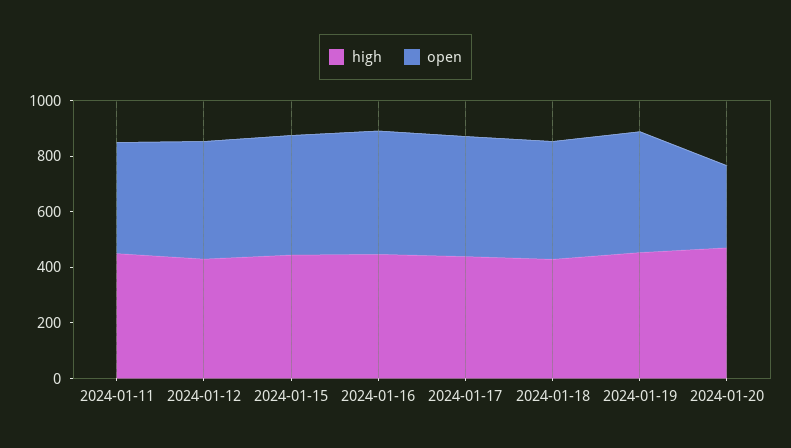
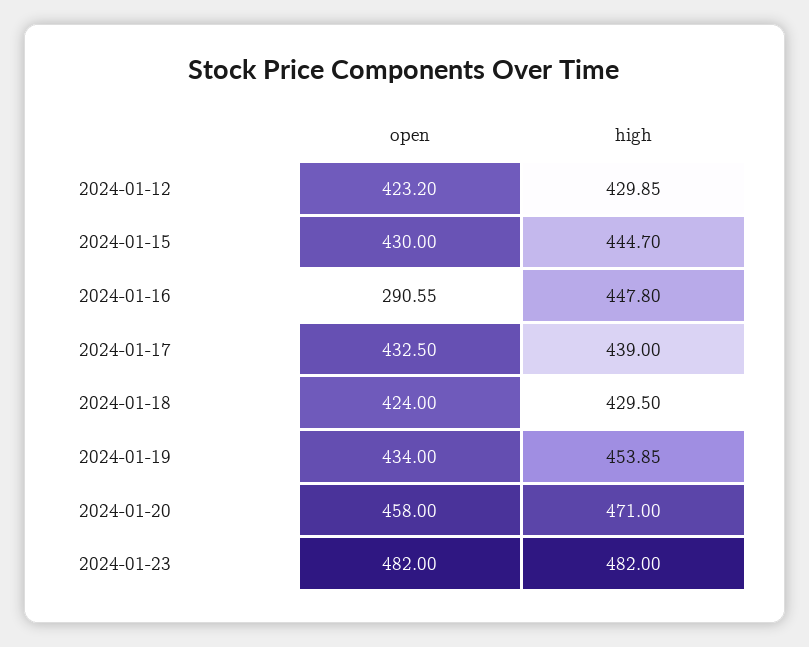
high, 2024-01-11: 450 -> none
open, 2024-01-11: 400 -> none
open, 2024-01-16: 450 -> 290.55
open, 2024-01-20: 300 -> 458
open, 2024-01-23: none -> 482
high, 2024-01-23: none -> 482

